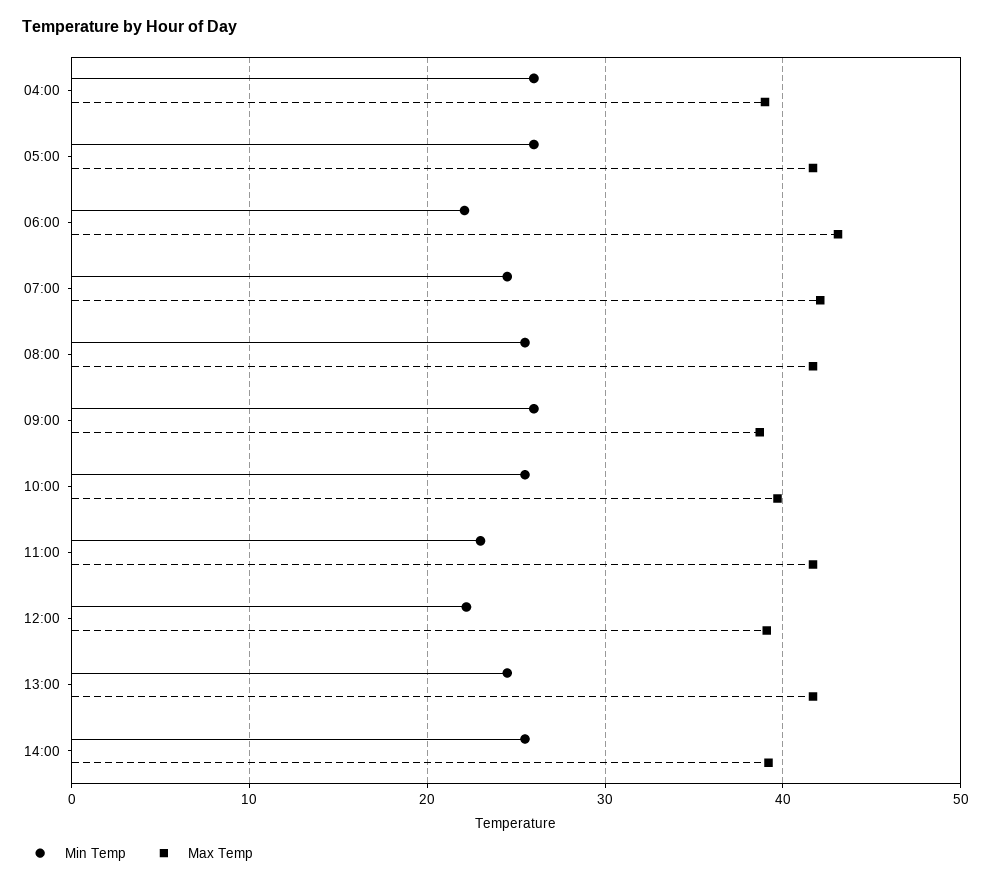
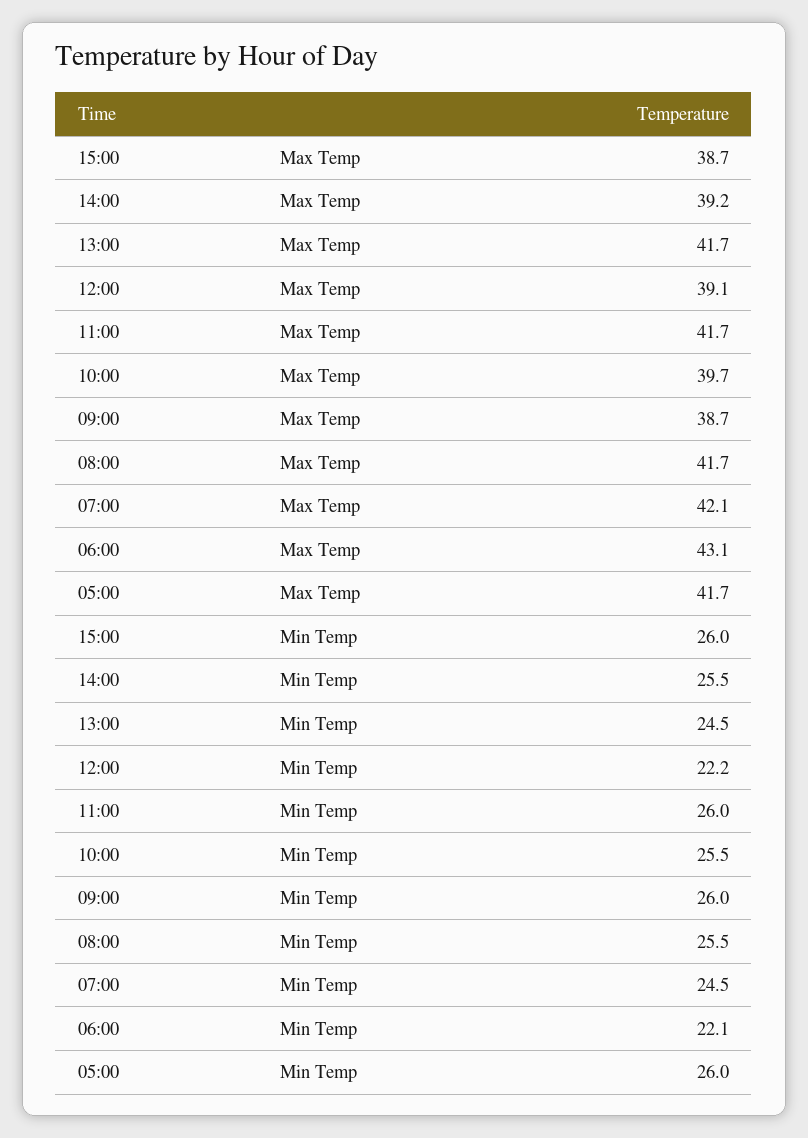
Min Temp, 04:00: 26 -> none
Max Temp, 04:00: 39 -> none
Min Temp, 11:00: 23 -> 26
Max Temp, 15:00: none -> 38.7
Min Temp, 15:00: none -> 26

